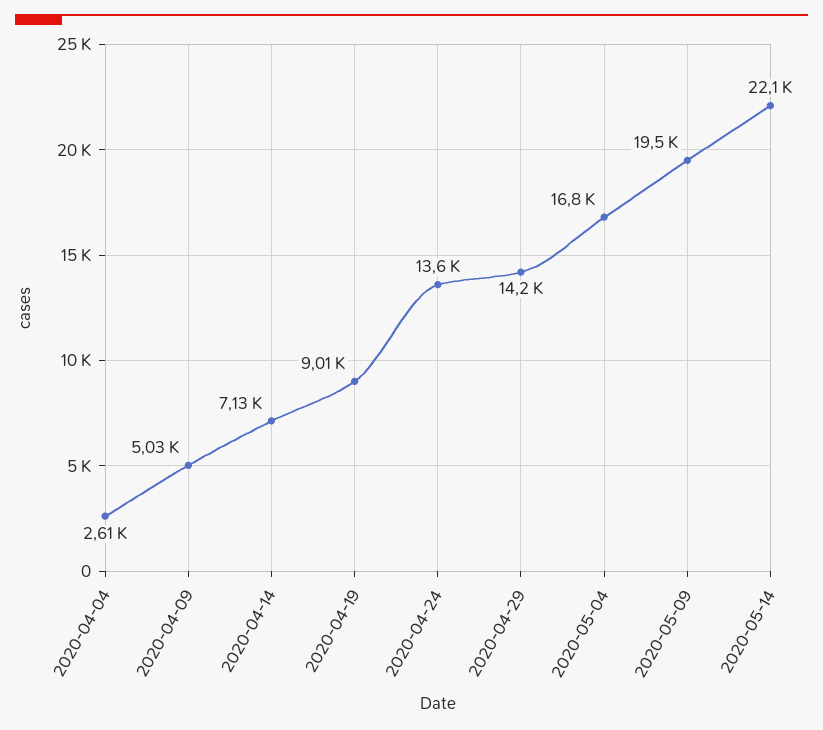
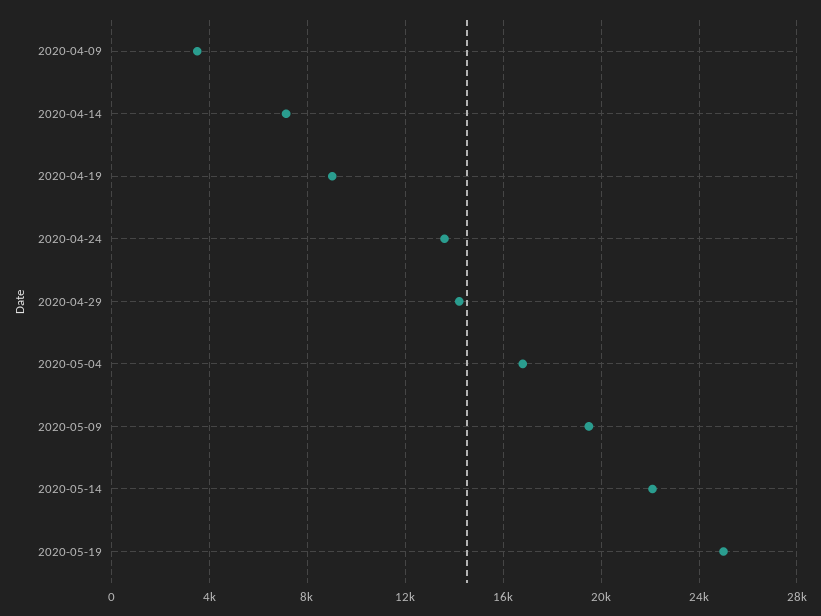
2020-04-04: 2610 -> none
2020-04-09: 5030 -> 3500
2020-05-19: none -> 25000

